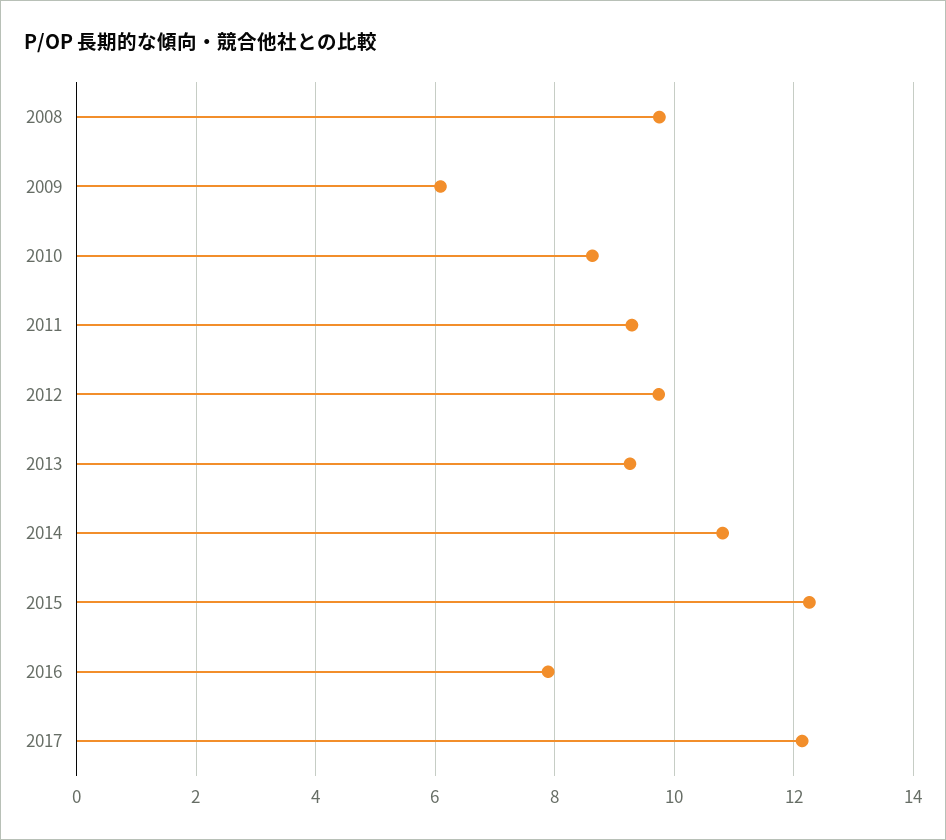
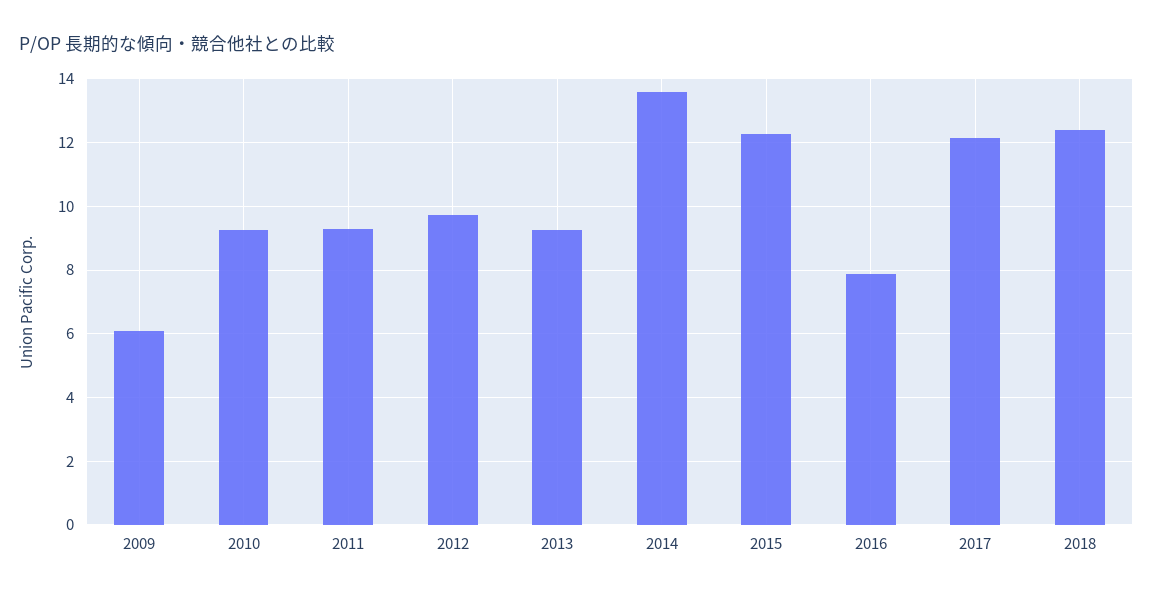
2008: 9.8 -> none
2010: 8.6 -> 9.2
2014: 10.8 -> 13.6
2018: none -> 12.4

